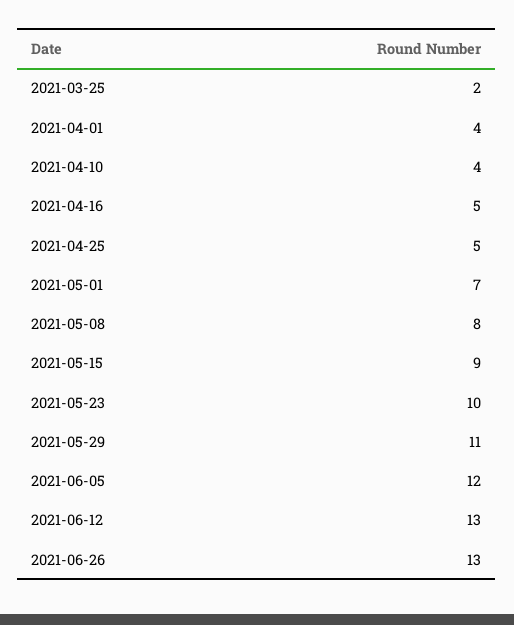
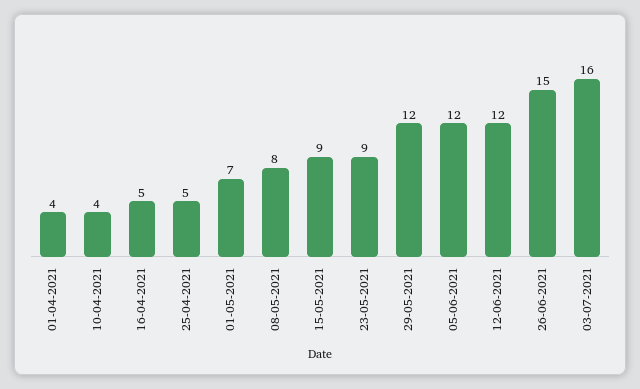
2021-03-25: 2 -> none
2021-05-23: 10 -> 9
2021-05-29: 11 -> 12
2021-06-12: 13 -> 12
2021-06-26: 13 -> 15
03-07-2021: none -> 16

